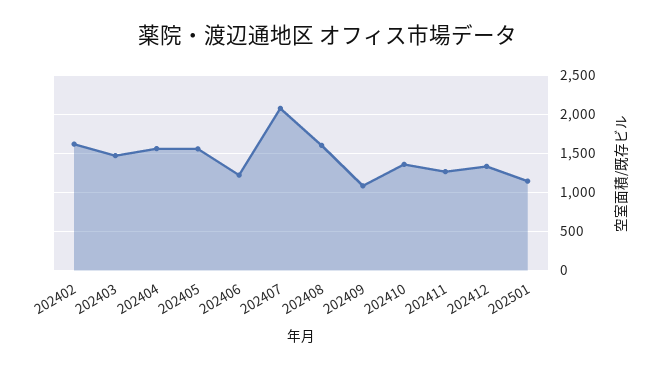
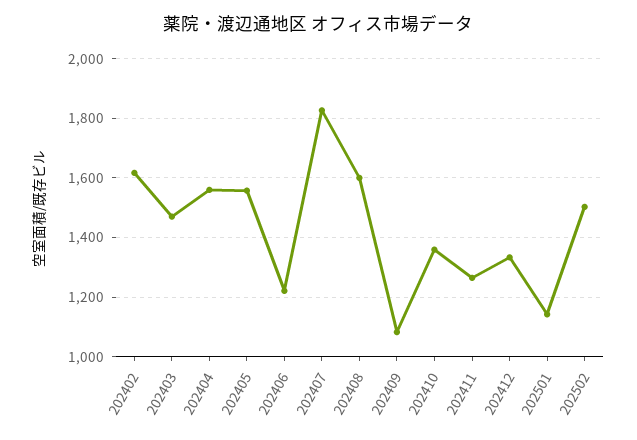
202407: 2100 -> 1825
202502: none -> 1500

